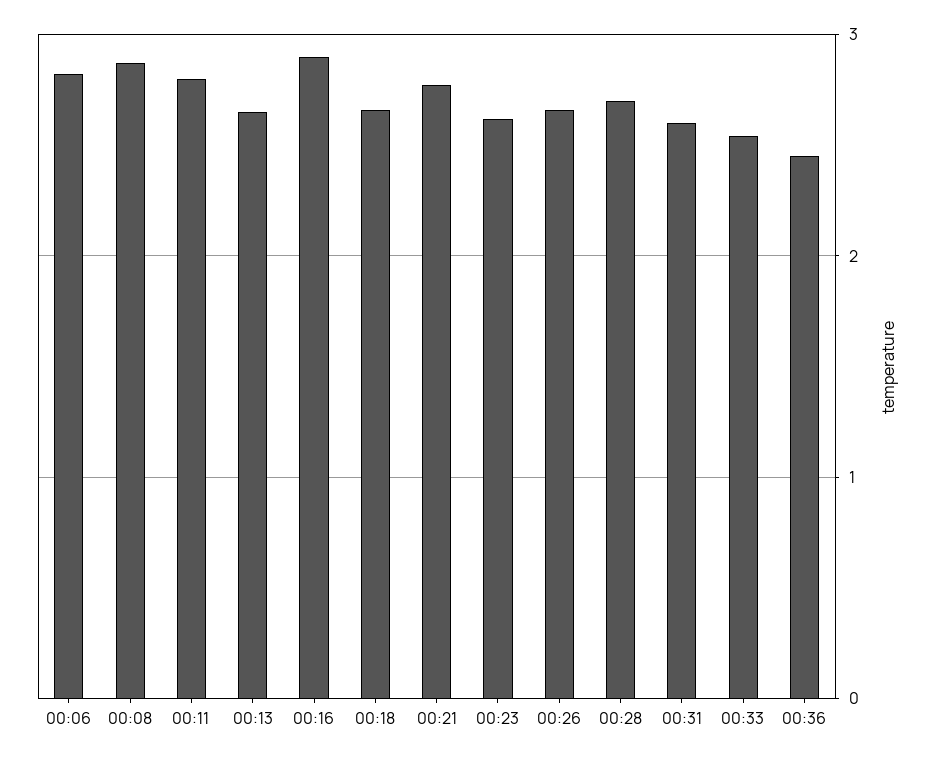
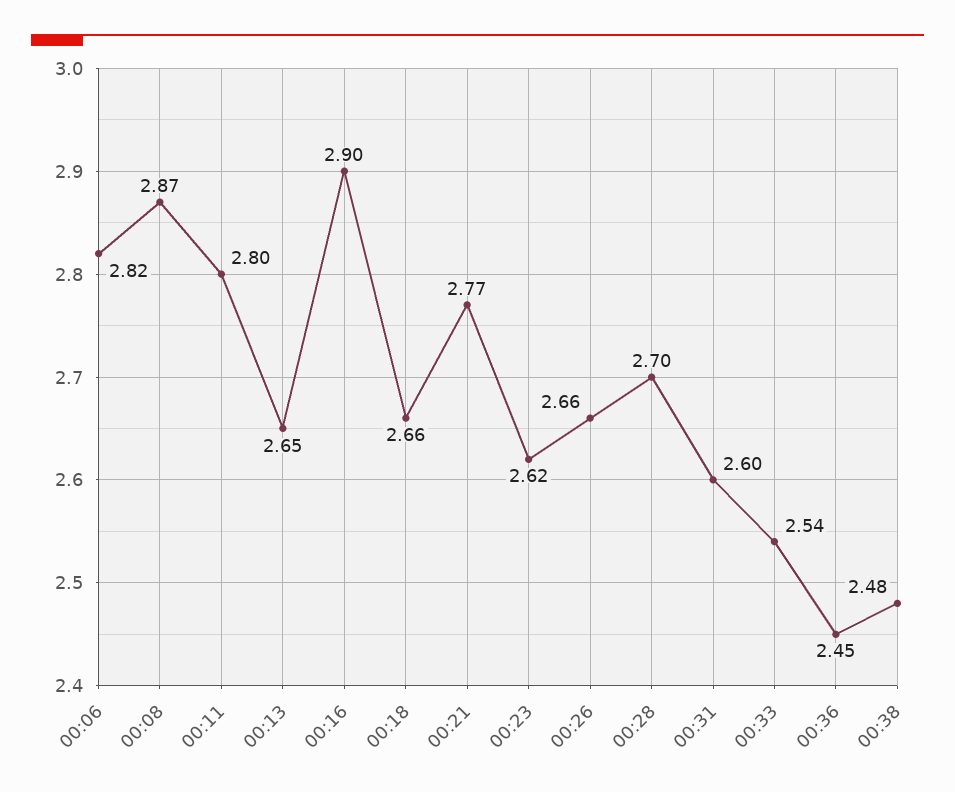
00:38: none -> 2.48

